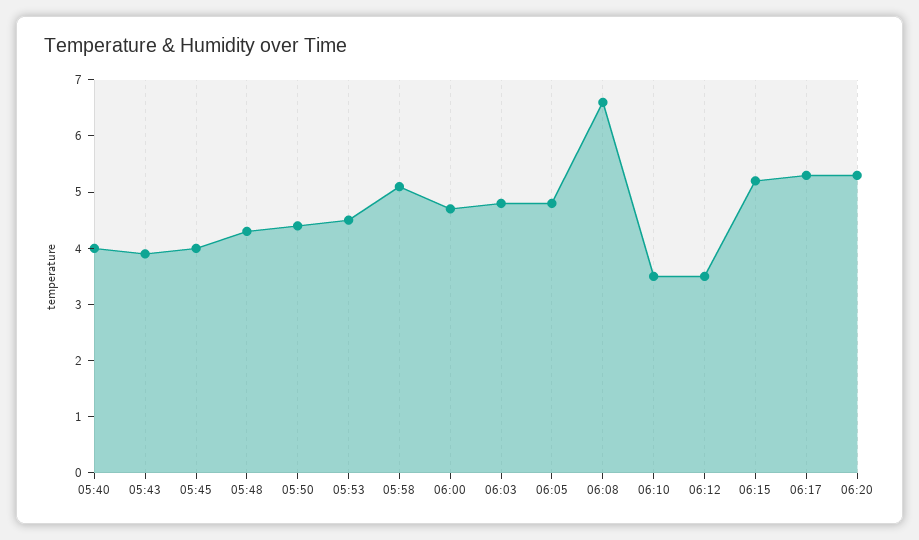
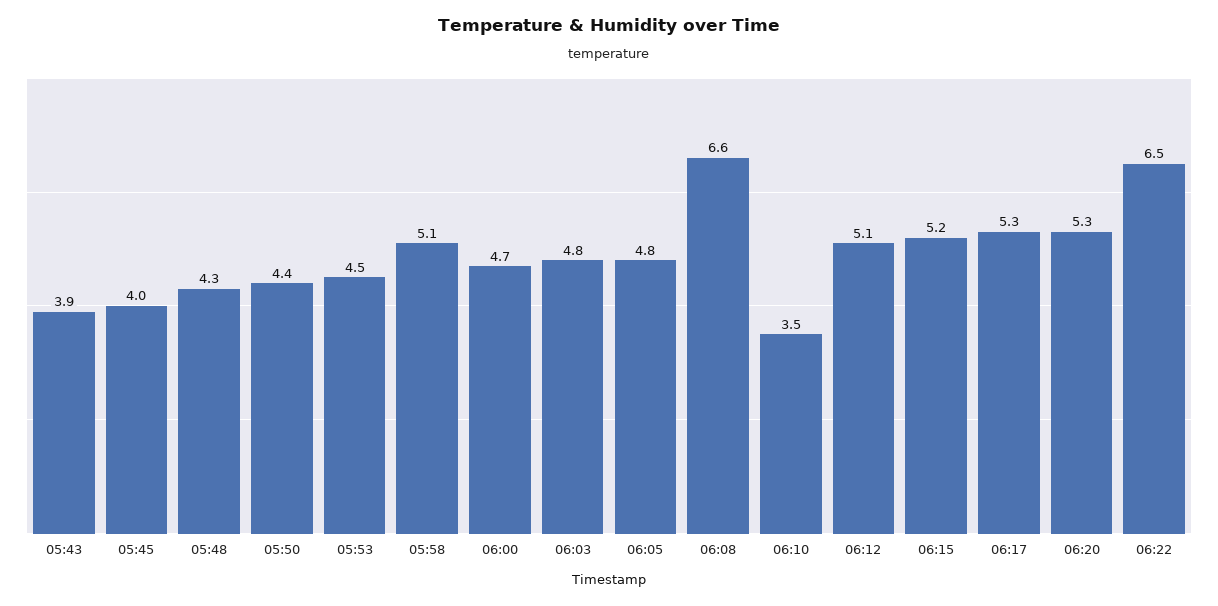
05:40: 4 -> none
06:12: 3.5 -> 5.1
06:22: none -> 6.5

